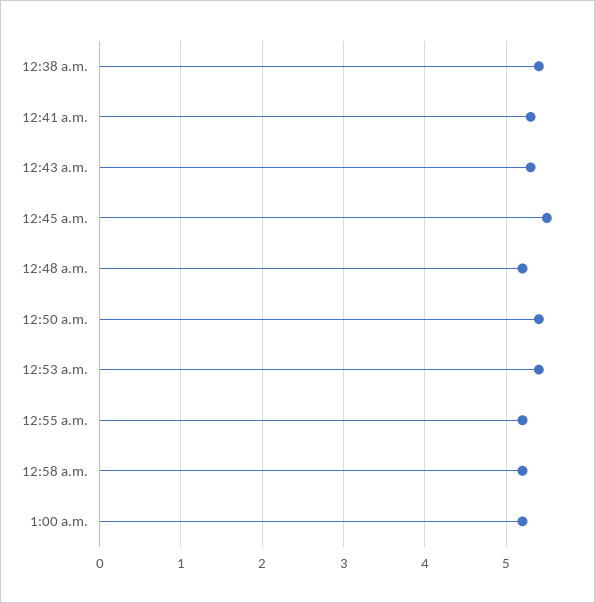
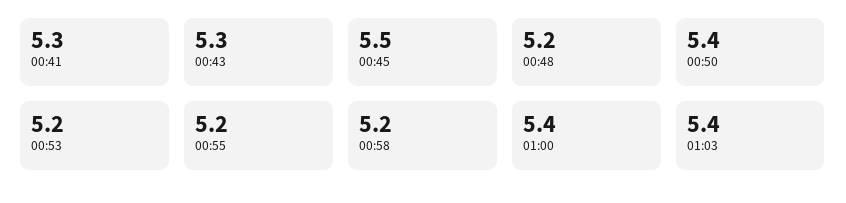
12:38 a.m.: 5.4 -> none
12:53 a.m.: 5.4 -> 5.2
1:00 a.m.: 5.2 -> 5.4
01:03: none -> 5.4

